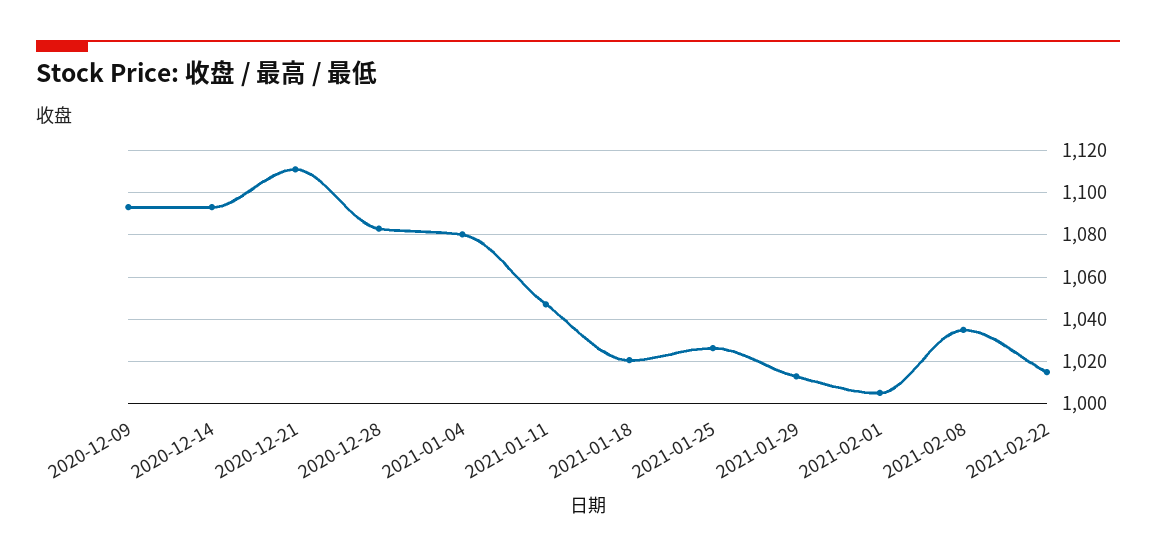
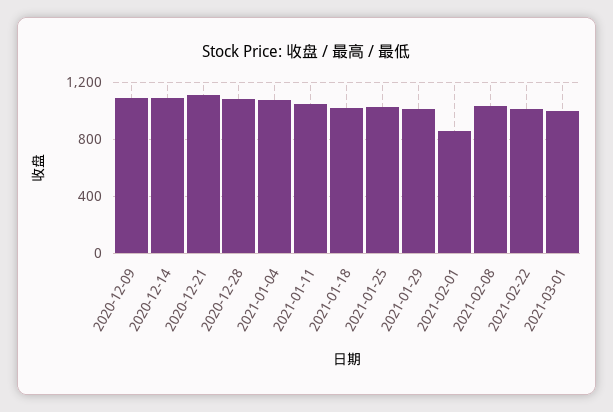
2021-02-01: 1005 -> 850
2021-03-01: none -> 1000

